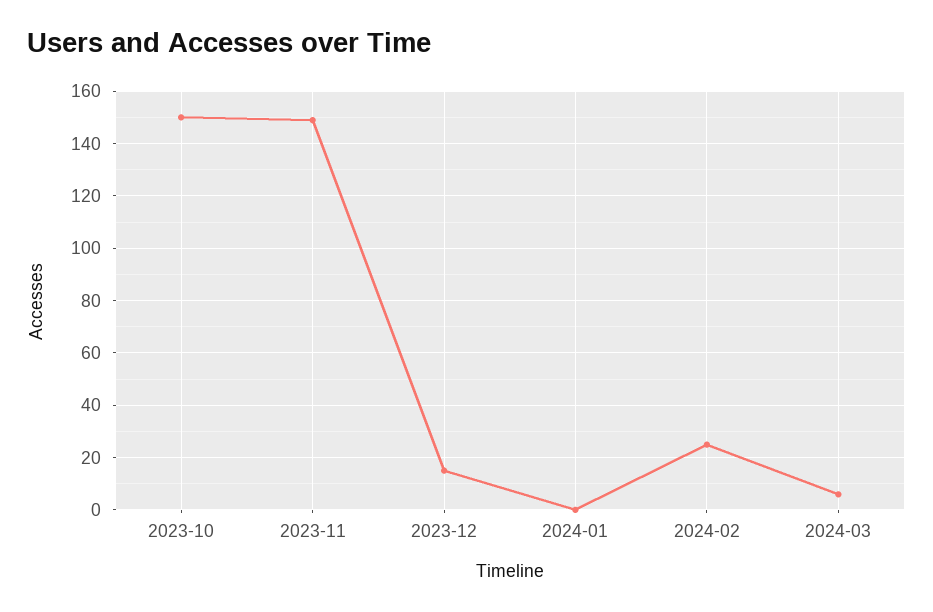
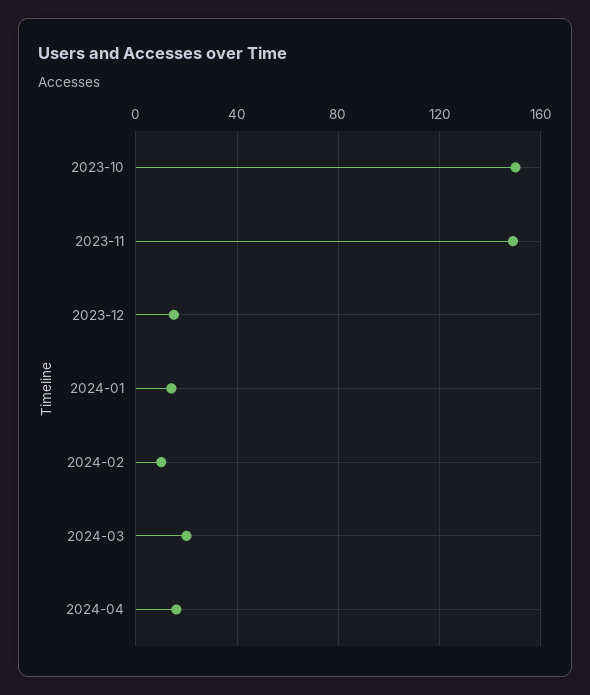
2024-01: 0 -> 15
2024-02: 25 -> 10
2024-03: 5 -> 20
2024-04: none -> 15

